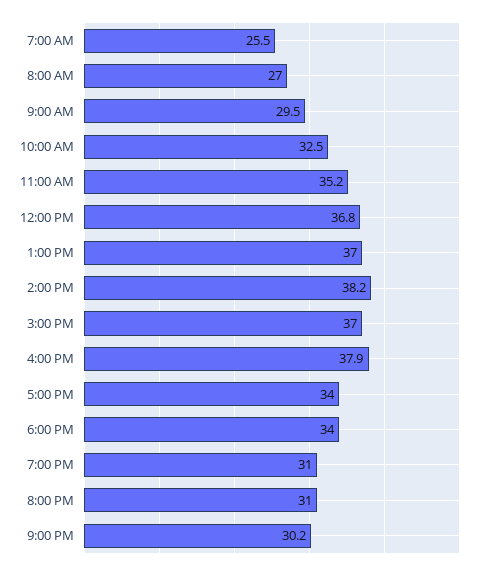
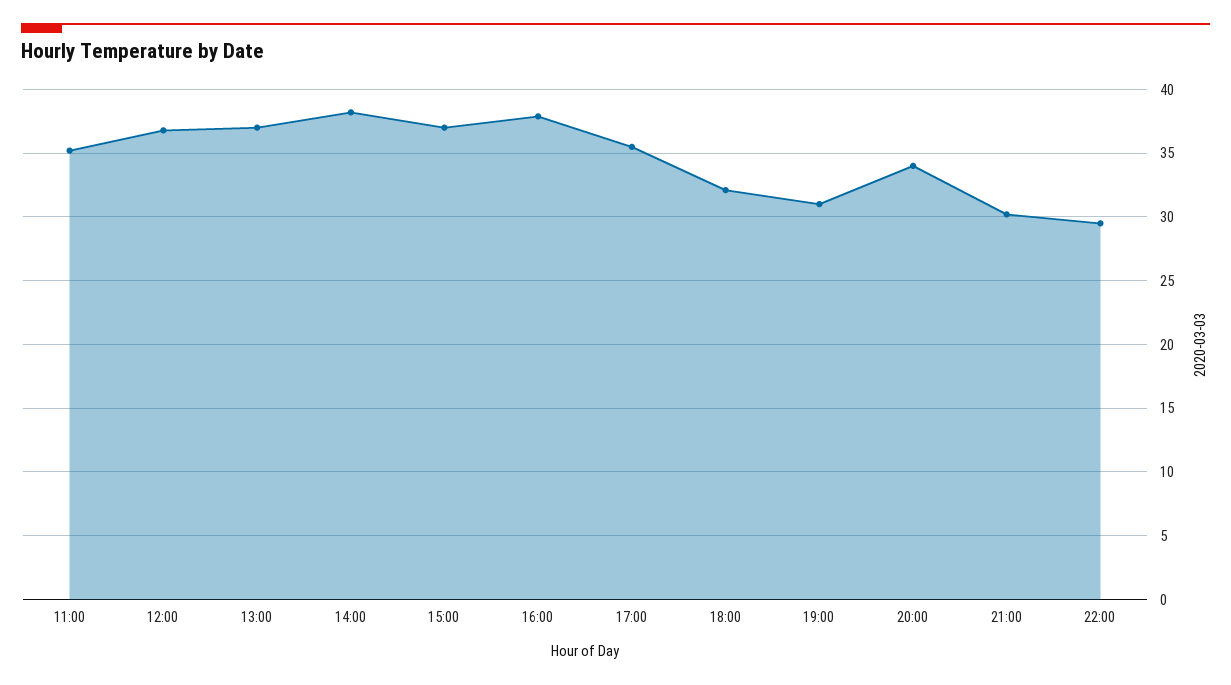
7:00 AM: 25.5 -> none
8:00 AM: 27 -> none
9:00 AM: 29.5 -> none
10:00 AM: 32.5 -> none
5:00 PM: 34 -> 35.5
6:00 PM: 34 -> 32
8:00 PM: 31 -> 34
22:00: none -> 29.5

